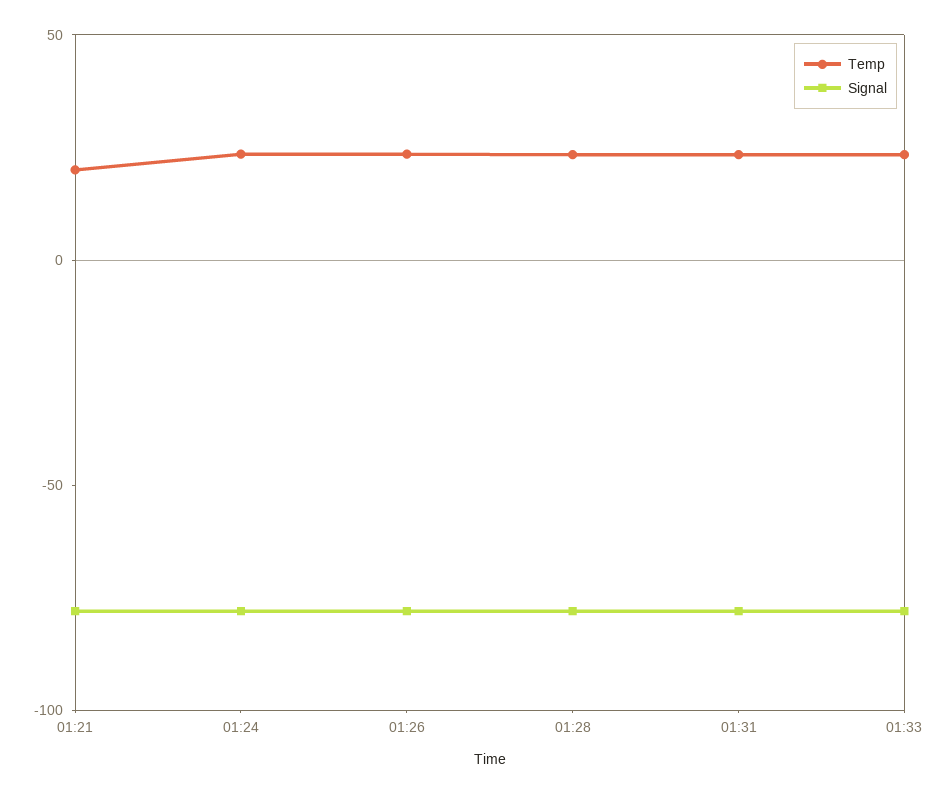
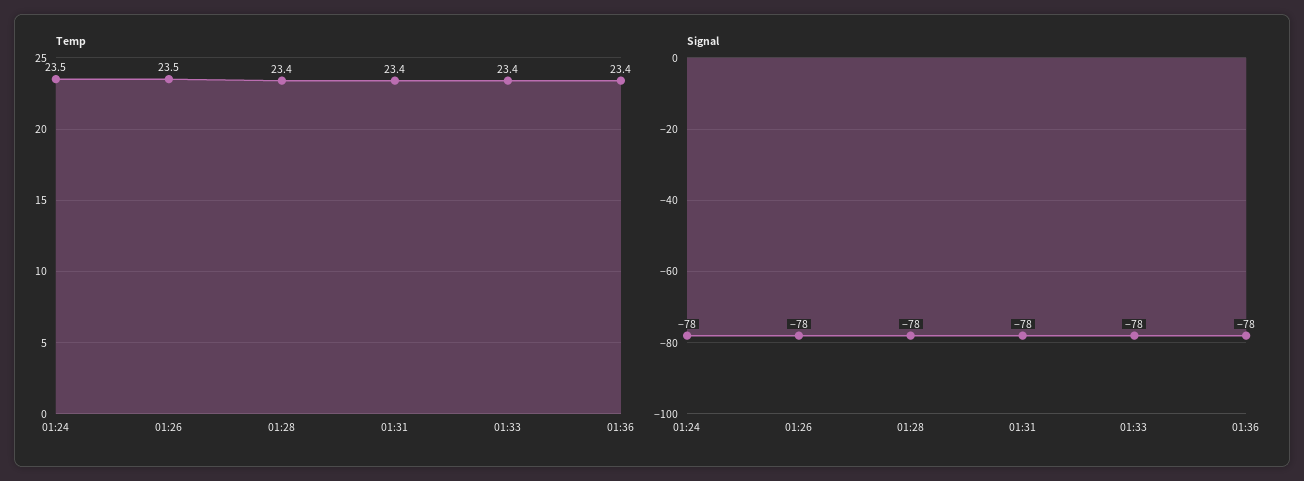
Temp, 01:21: 20 -> none
Signal, 01:21: -80 -> none
Temp, 01:36: none -> 23.4
Signal, 01:36: none -> -78

